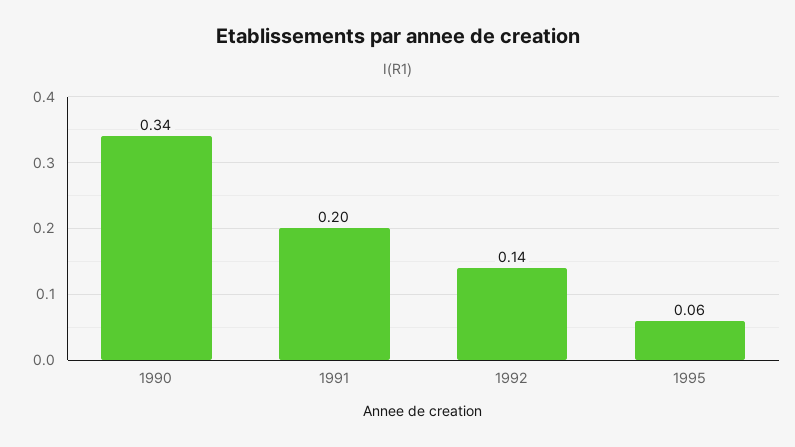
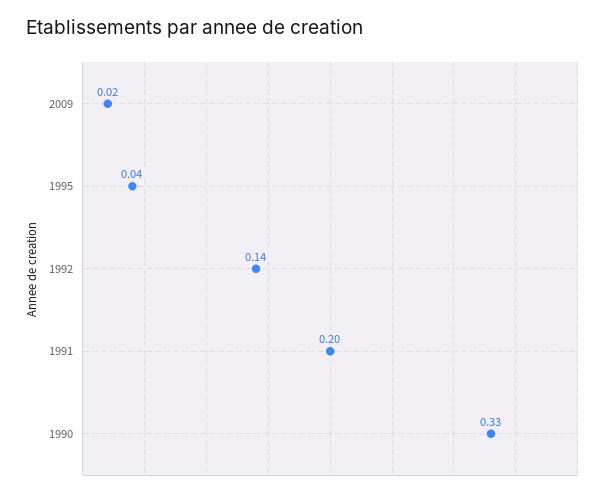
1990: 0.34 -> 0.33
1995: 0.06 -> 0.04
2009: none -> 0.02

